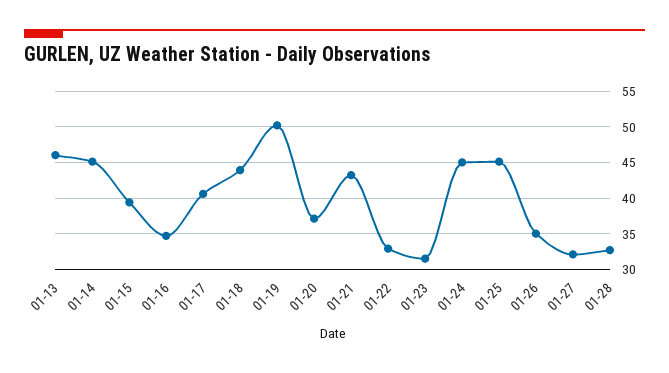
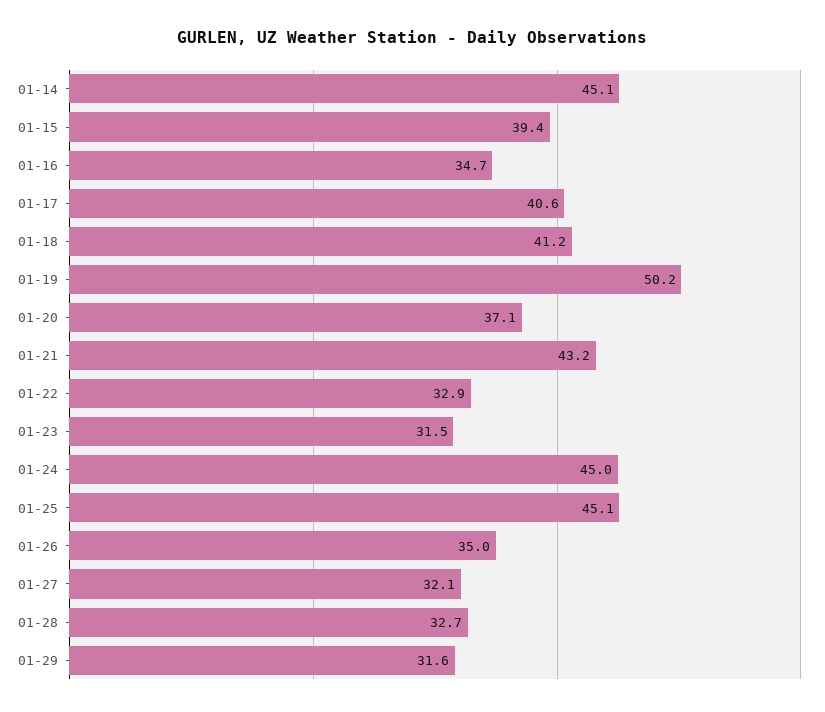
01-13: 46 -> none
01-18: 44 -> 41.2
01-29: none -> 31.6

